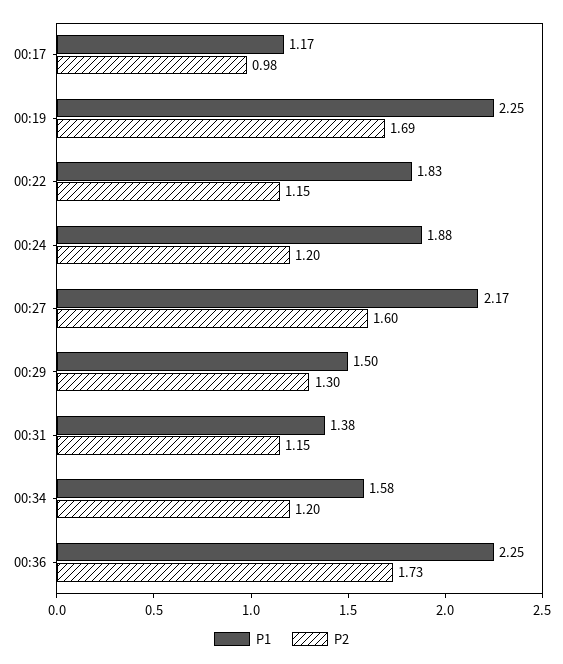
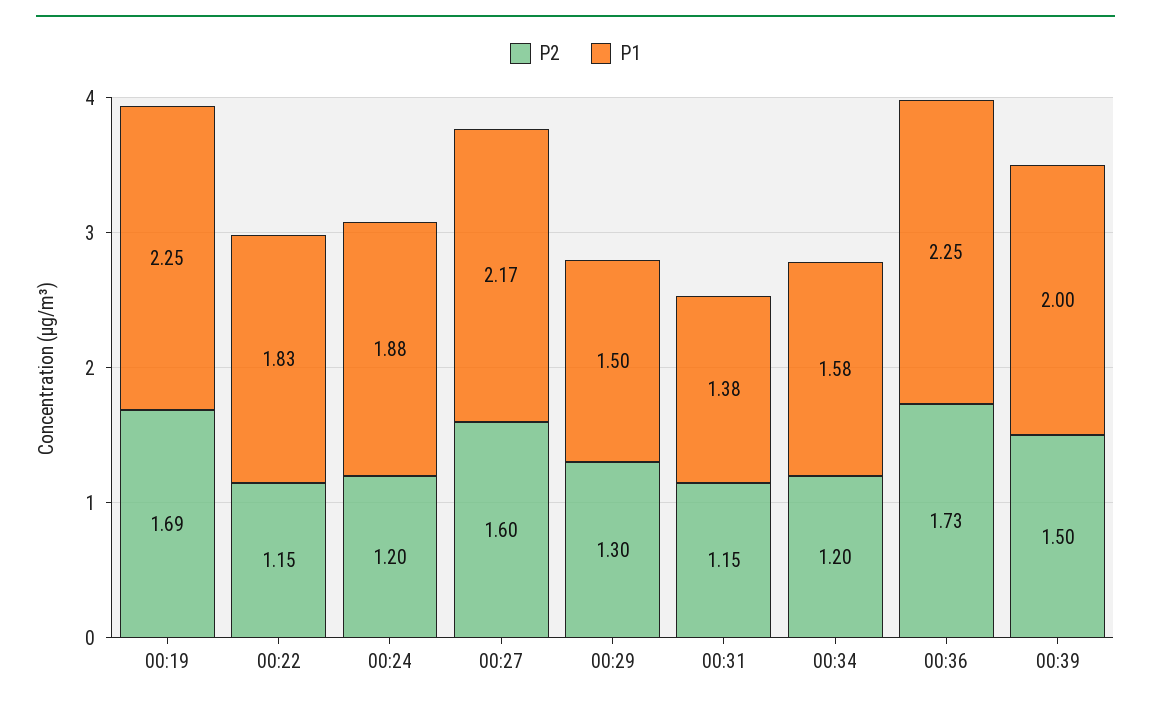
P1, 00:17: 1.17 -> none
P2, 00:17: 0.98 -> none
P2, 00:39: none -> 1.5
P1, 00:39: none -> 2

